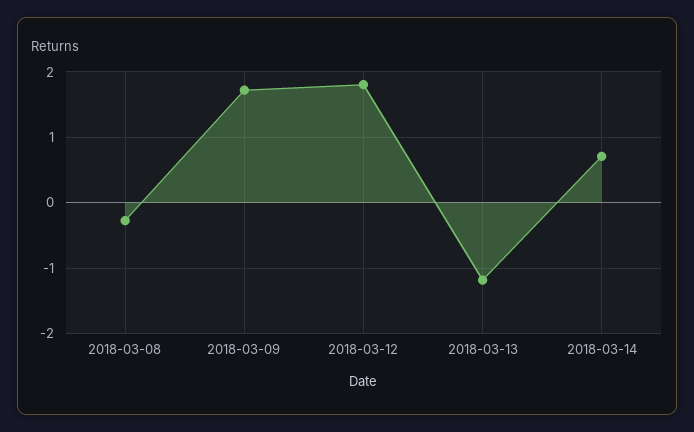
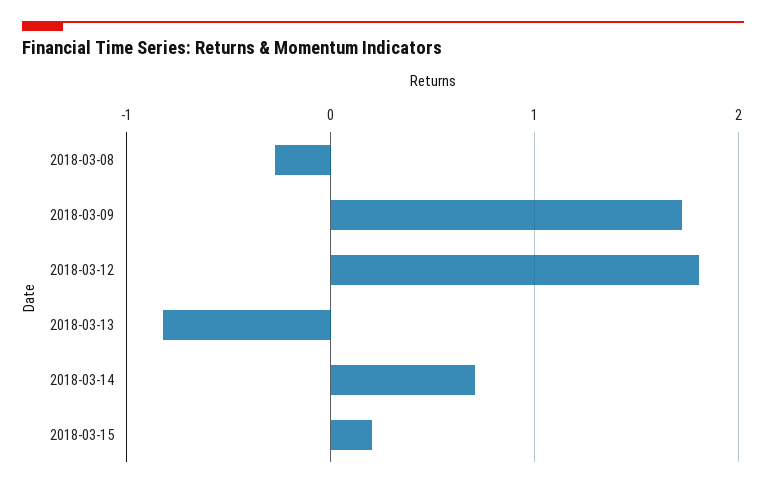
2018-03-13: -1.2 -> -0.8
2018-03-15: none -> 0.2

